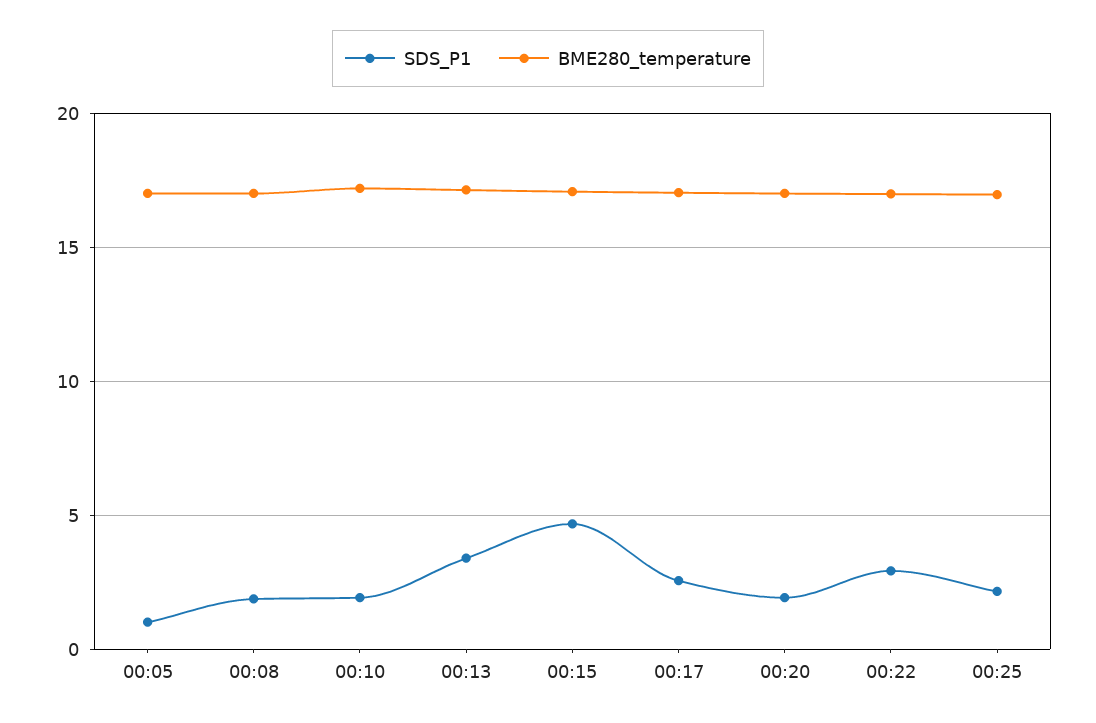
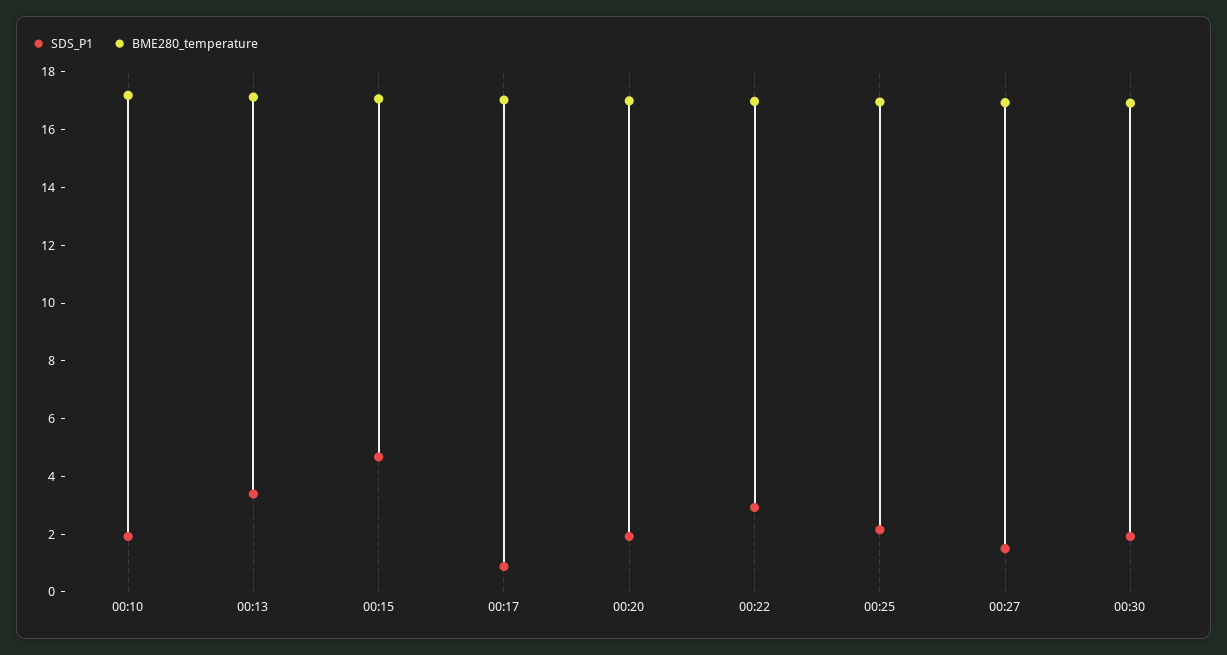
SDS_P1, 00:05: 1 -> none
BME280_temperature, 00:05: 17 -> none
SDS_P1, 00:08: 2 -> none
BME280_temperature, 00:08: 17 -> none
SDS_P1, 00:17: 2.5 -> 1
SDS_P1, 00:27: none -> 1.5
BME280_temperature, 00:27: none -> 17
SDS_P1, 00:30: none -> 2
BME280_temperature, 00:30: none -> 17

